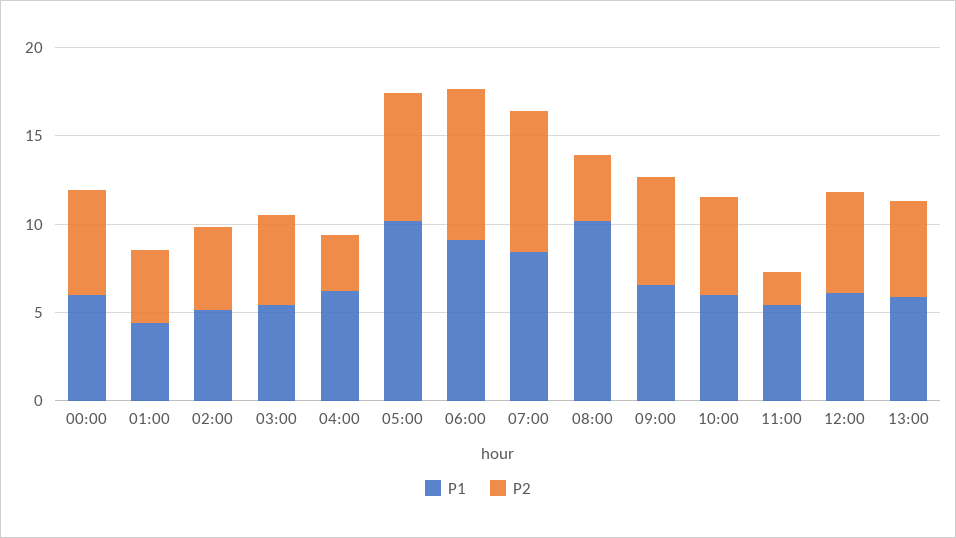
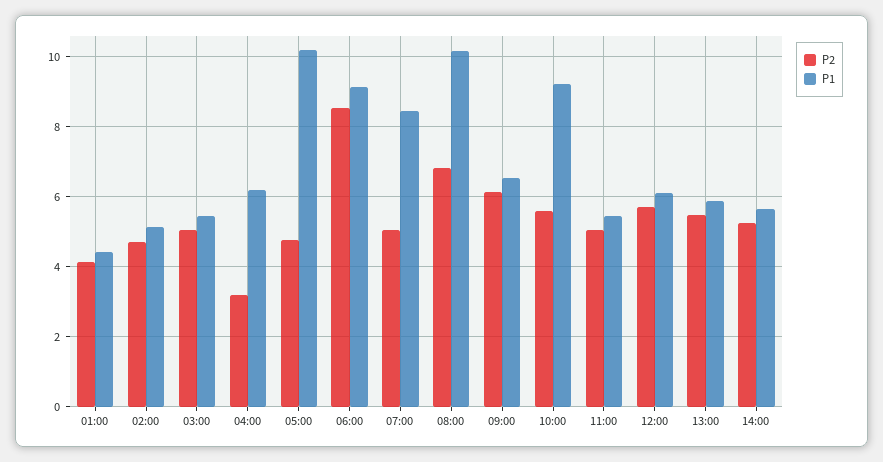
P1, 00:00: 6 -> none
P2, 00:00: 6 -> none
P2, 05:00: 7 -> 4.8
P2, 07:00: 8 -> 5
P2, 08:00: 4 -> 6.8
P1, 10:00: 6 -> 9.2
P2, 11:00: 2 -> 5
P2, 14:00: none -> 5.2
P1, 14:00: none -> 5.6

